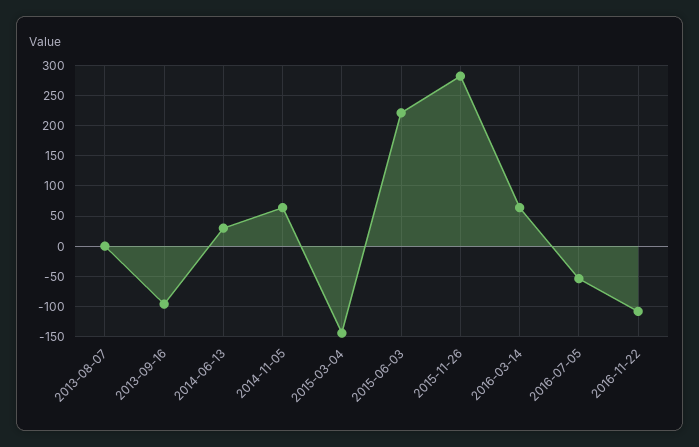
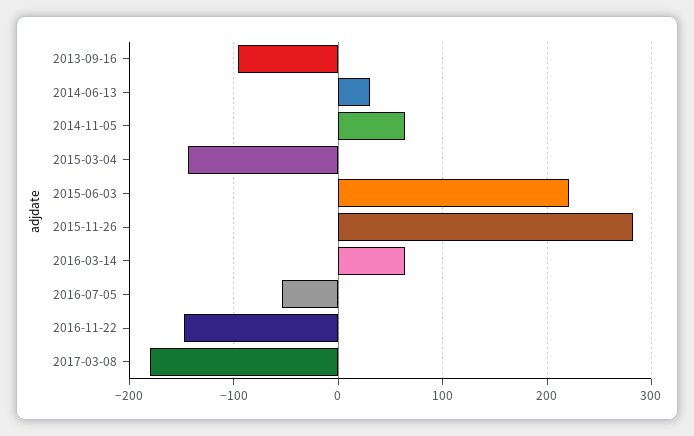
2013-08-07: 0 -> none
2016-11-22: -110 -> -150
2017-03-08: none -> -180

